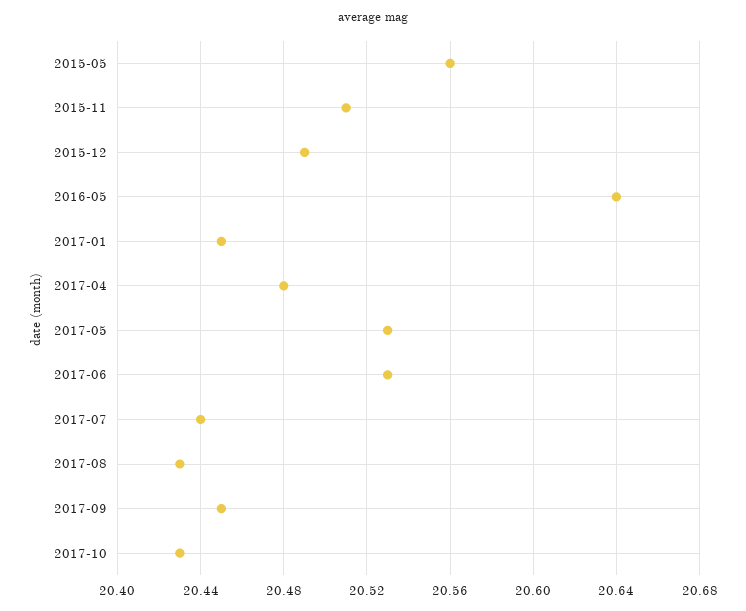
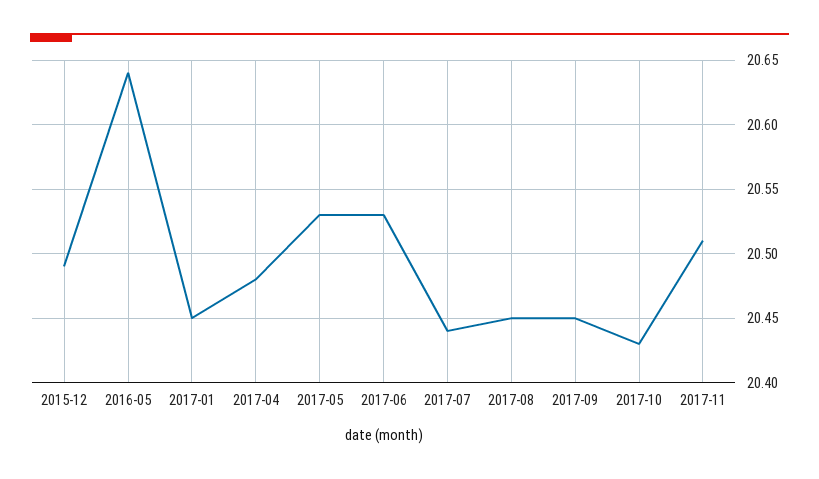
2015-05: 20.56 -> none
2015-11: 20.51 -> none
2017-08: 20.43 -> 20.45
2017-11: none -> 20.51

